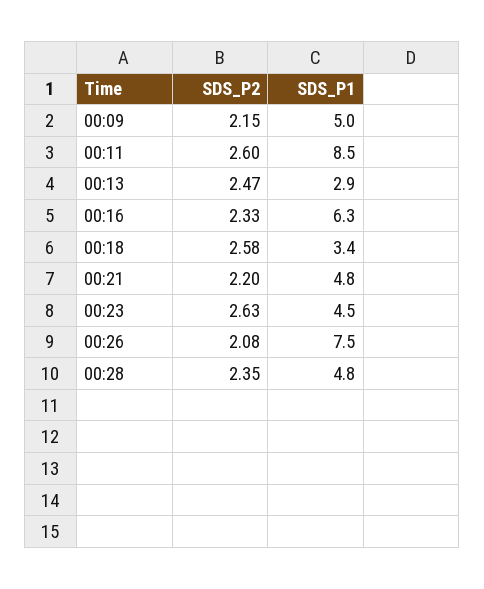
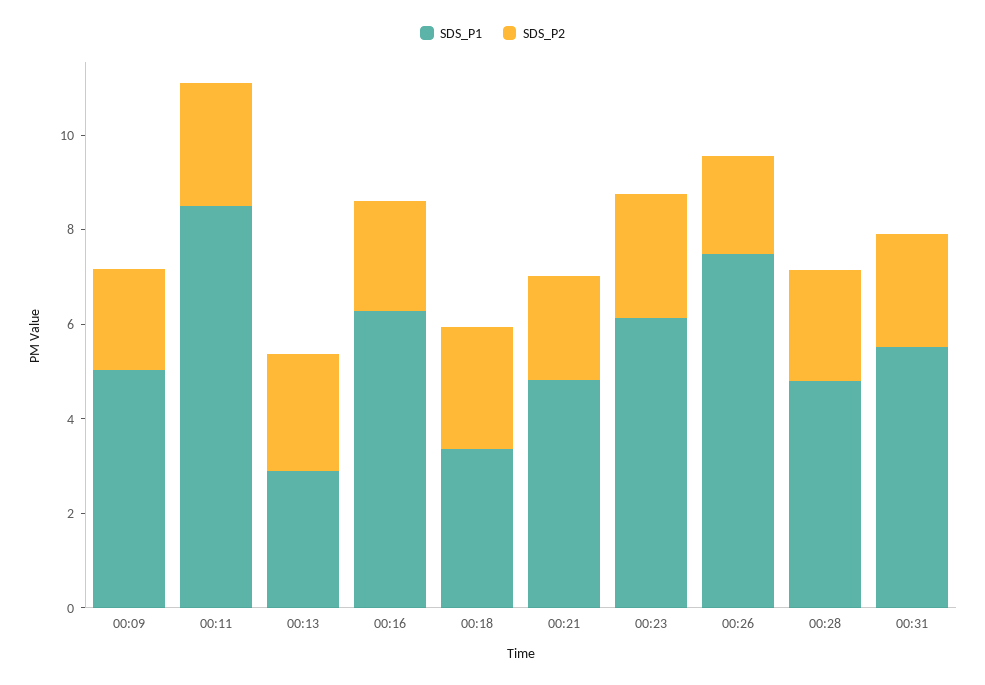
SDS_P1, 00:23: 4.5 -> 6
SDS_P1, 00:31: none -> 5.5
SDS_P2, 00:31: none -> 2.5

